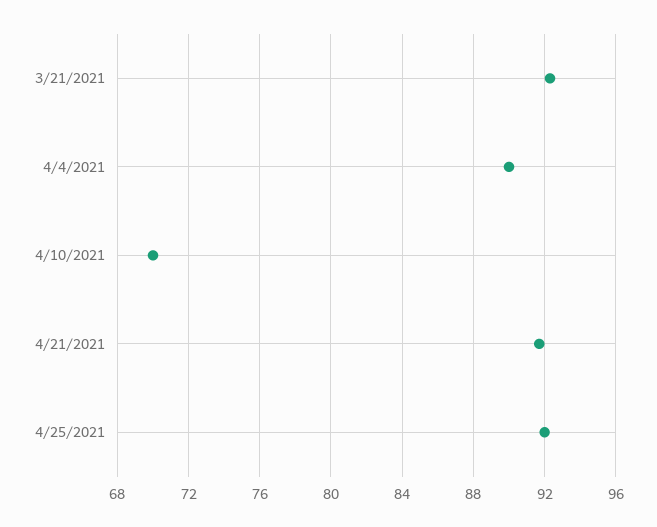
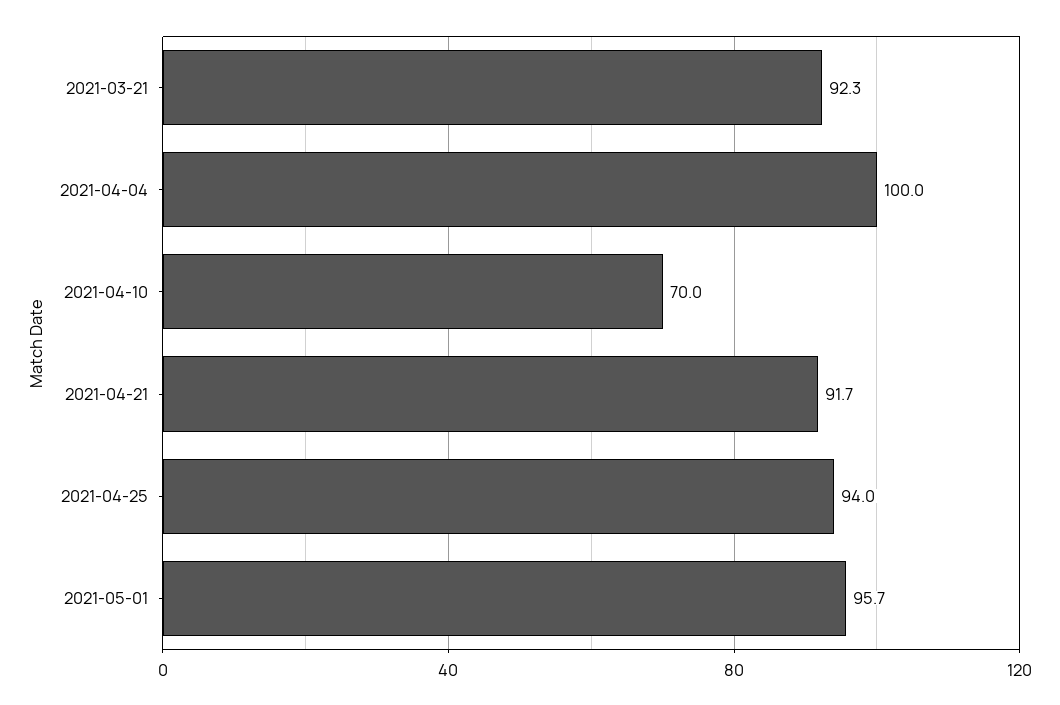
4/4/2021: 90 -> 100
4/25/2021: 92 -> 94
2021-05-01: none -> 95.7

